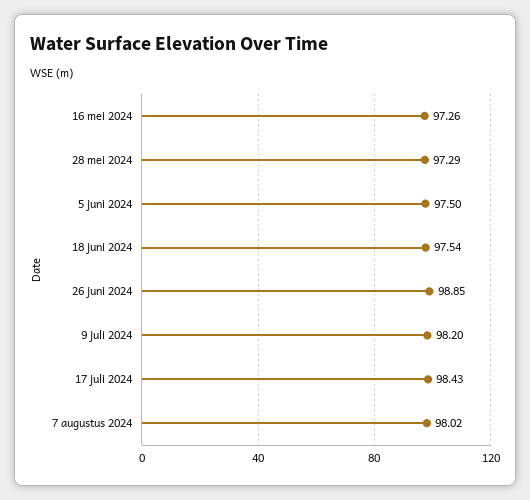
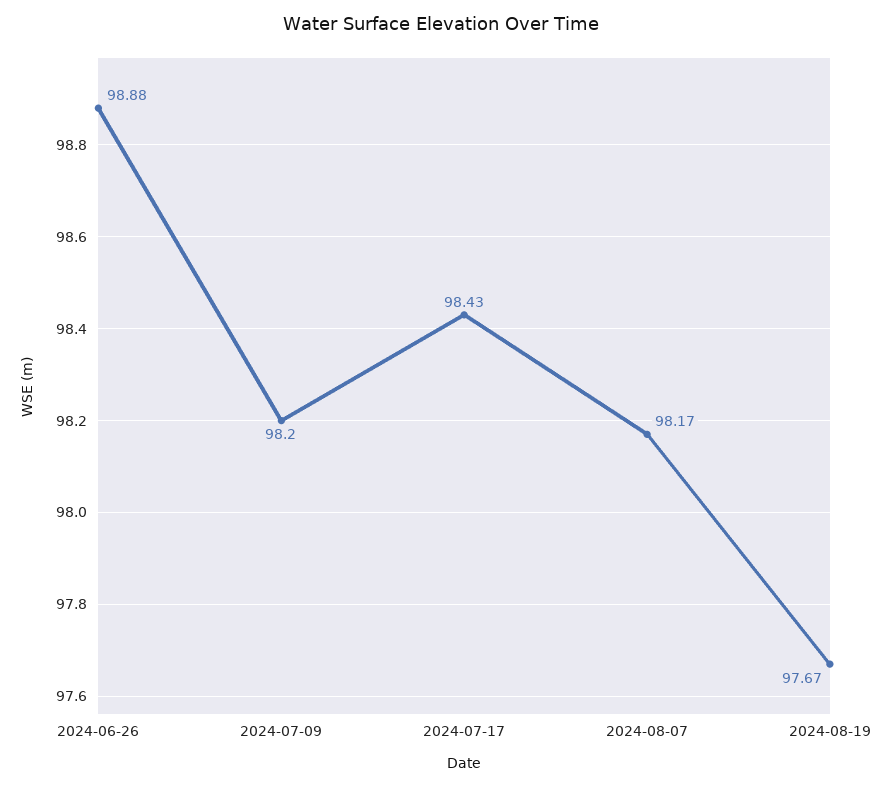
16 mei 2024: 97.26 -> none
28 mei 2024: 97.29 -> none
5 juni 2024: 97.5 -> none
18 juni 2024: 97.54 -> none
26 juni 2024: 98.85 -> 98.88
7 augustus 2024: 98.02 -> 98.17
2024-08-19: none -> 97.67

